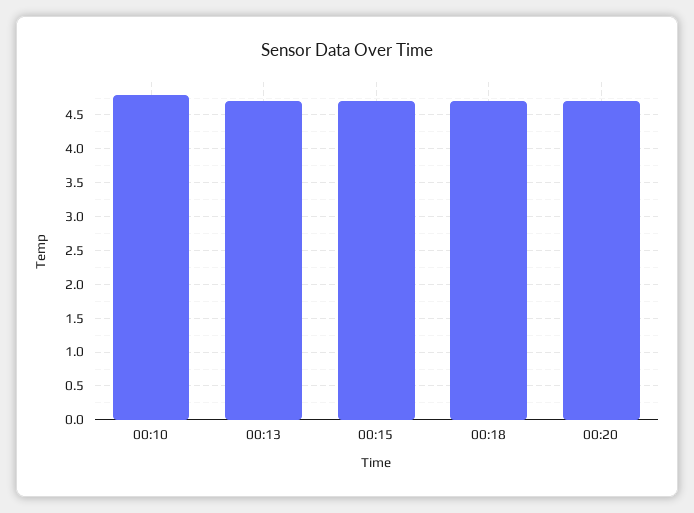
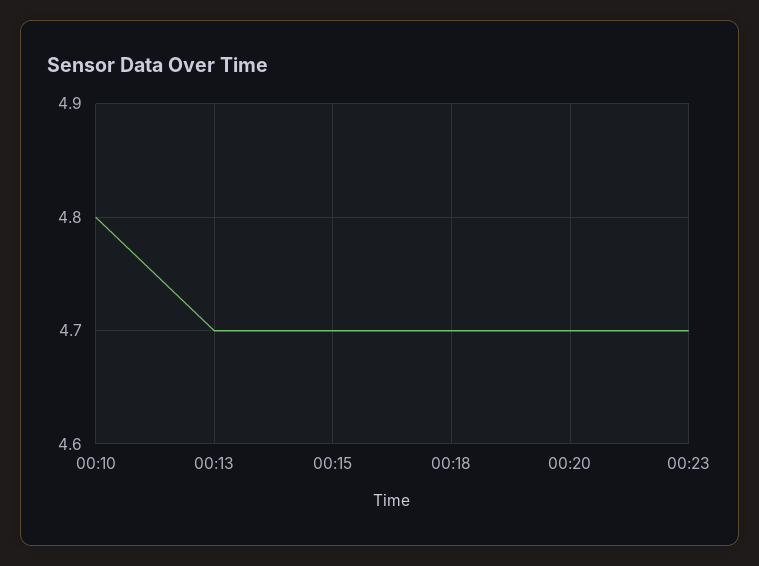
00:23: none -> 4.7

